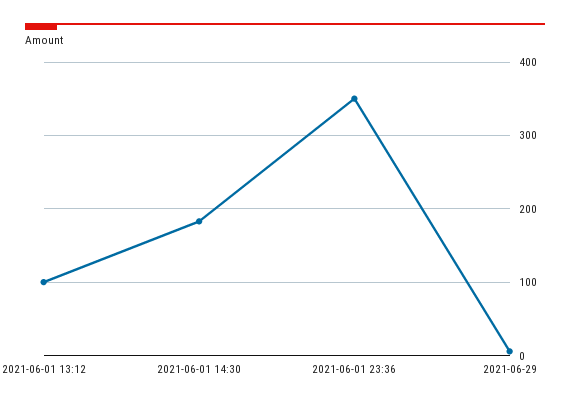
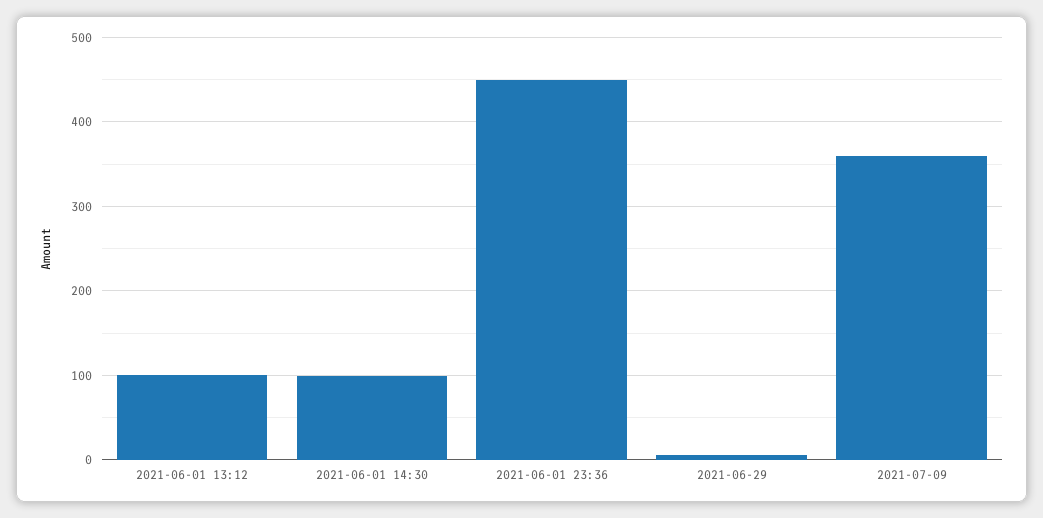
2021-06-01 14:30: 180 -> 100
2021-06-01 23:36: 350 -> 450
2021-07-09: none -> 360

